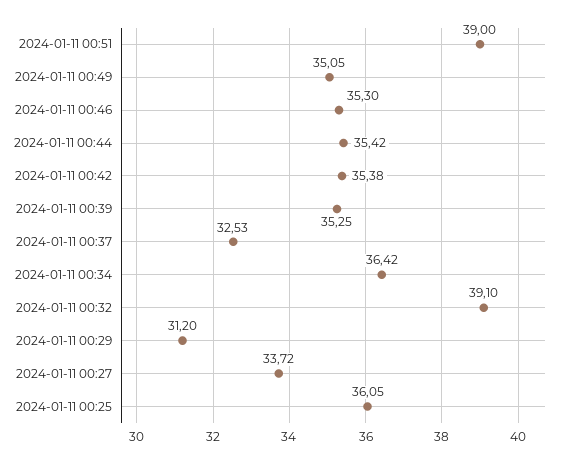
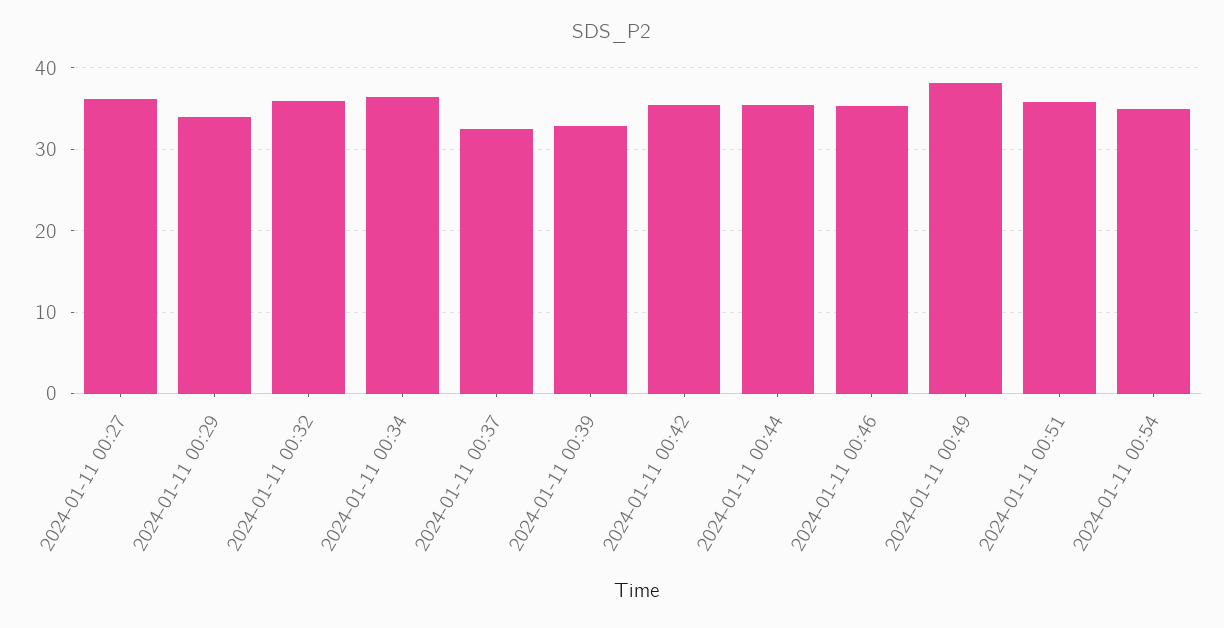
2024-01-11 00:51: 39 -> 36
2024-01-11 00:49: 35.05 -> 38
2024-01-11 00:39: 35.25 -> 33
2024-01-11 00:32: 39.1 -> 36
2024-01-11 00:29: 31.2 -> 34
2024-01-11 00:27: 33.72 -> 36
2024-01-11 00:25: 36.05 -> none
2024-01-11 00:54: none -> 35

